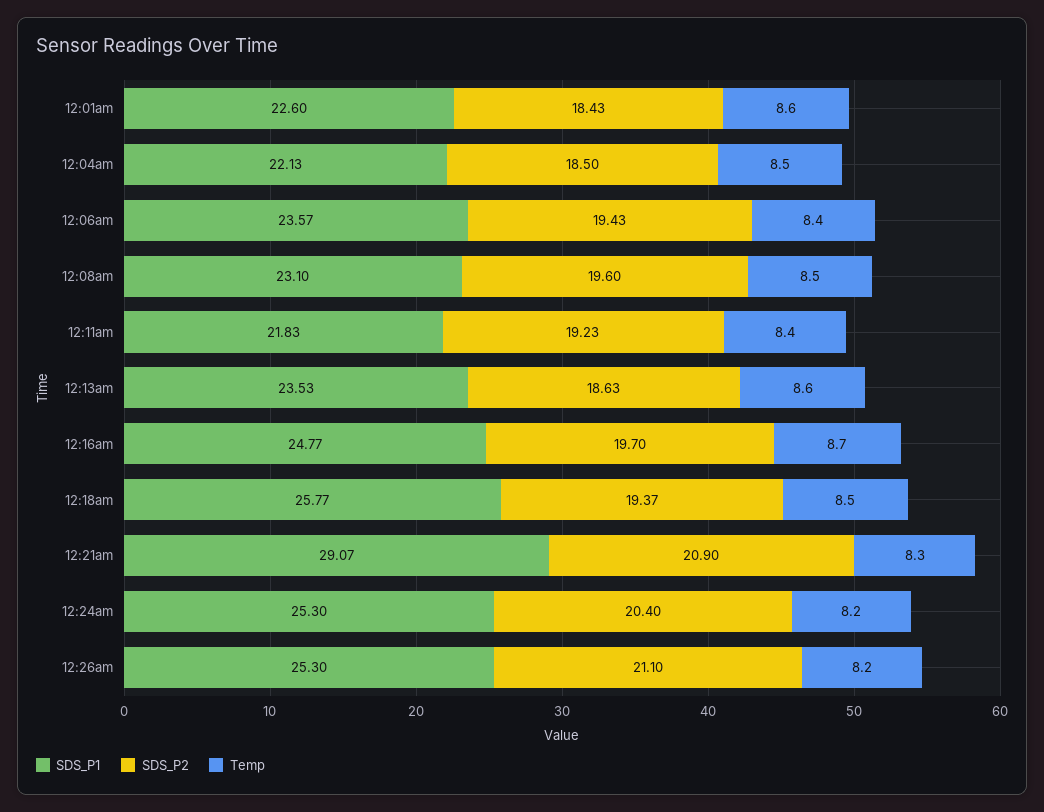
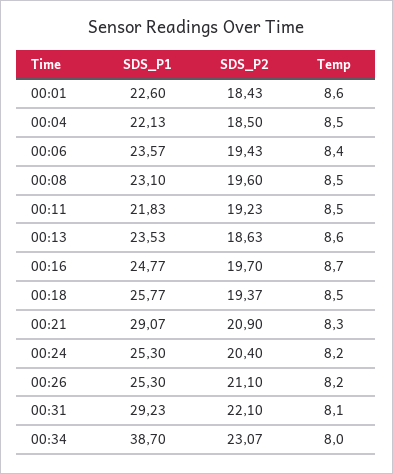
Temp, 12:11am: 8.4 -> 8.5
SDS_P1, 00:31: none -> 29.23
SDS_P2, 00:31: none -> 22.1
Temp, 00:31: none -> 8.1
SDS_P1, 00:34: none -> 38.7
SDS_P2, 00:34: none -> 23.07
Temp, 00:34: none -> 8

